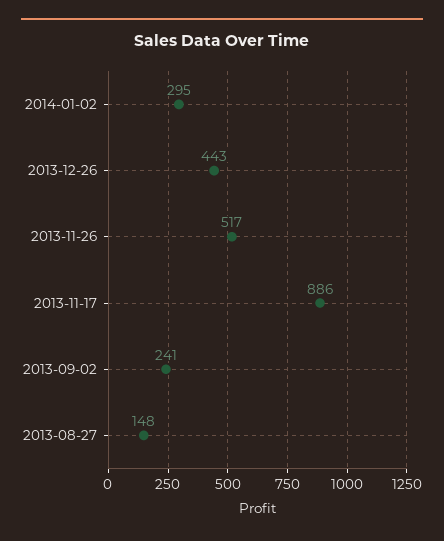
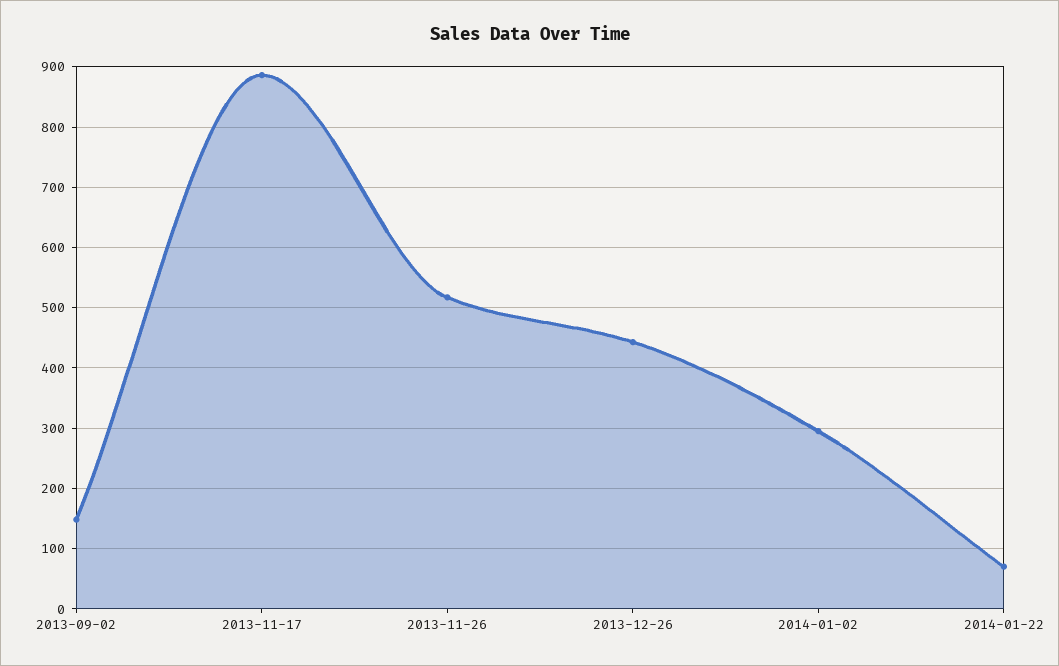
2013-09-02: 241 -> 150
2013-08-27: 148 -> none
2014-01-22: none -> 70

